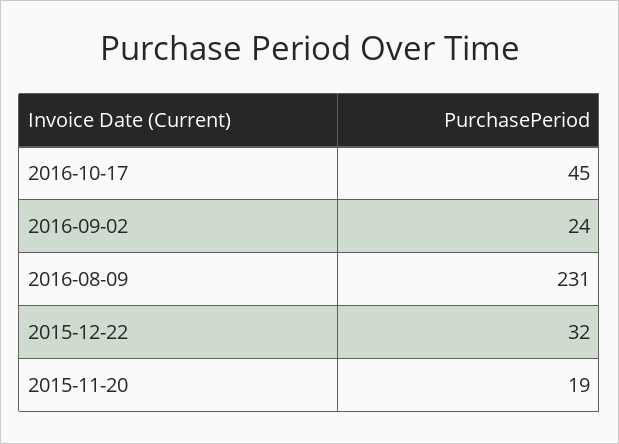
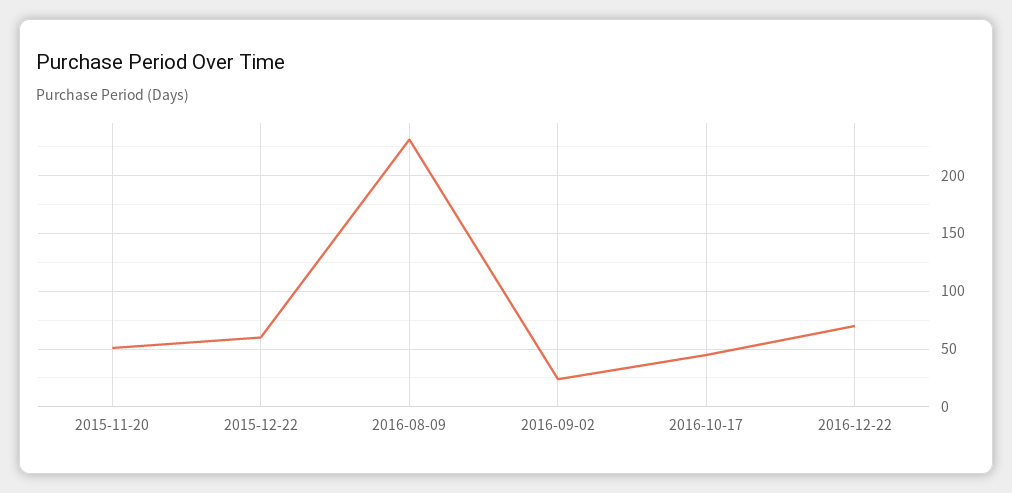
2015-12-22: 32 -> 60
2015-11-20: 19 -> 50
2016-12-22: none -> 70

